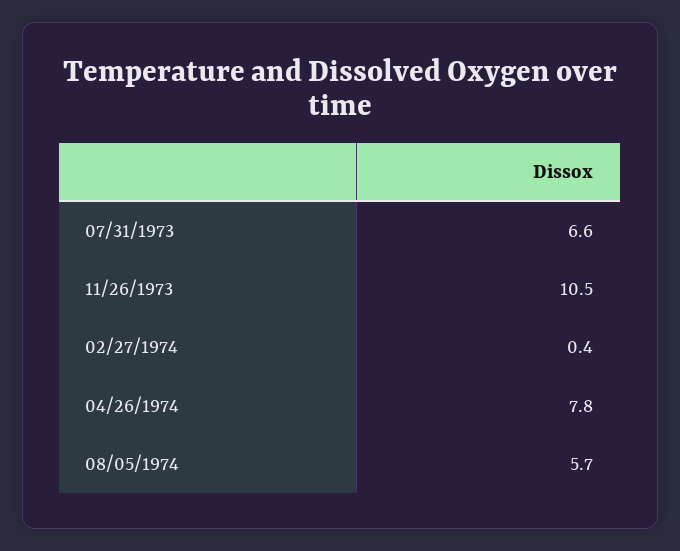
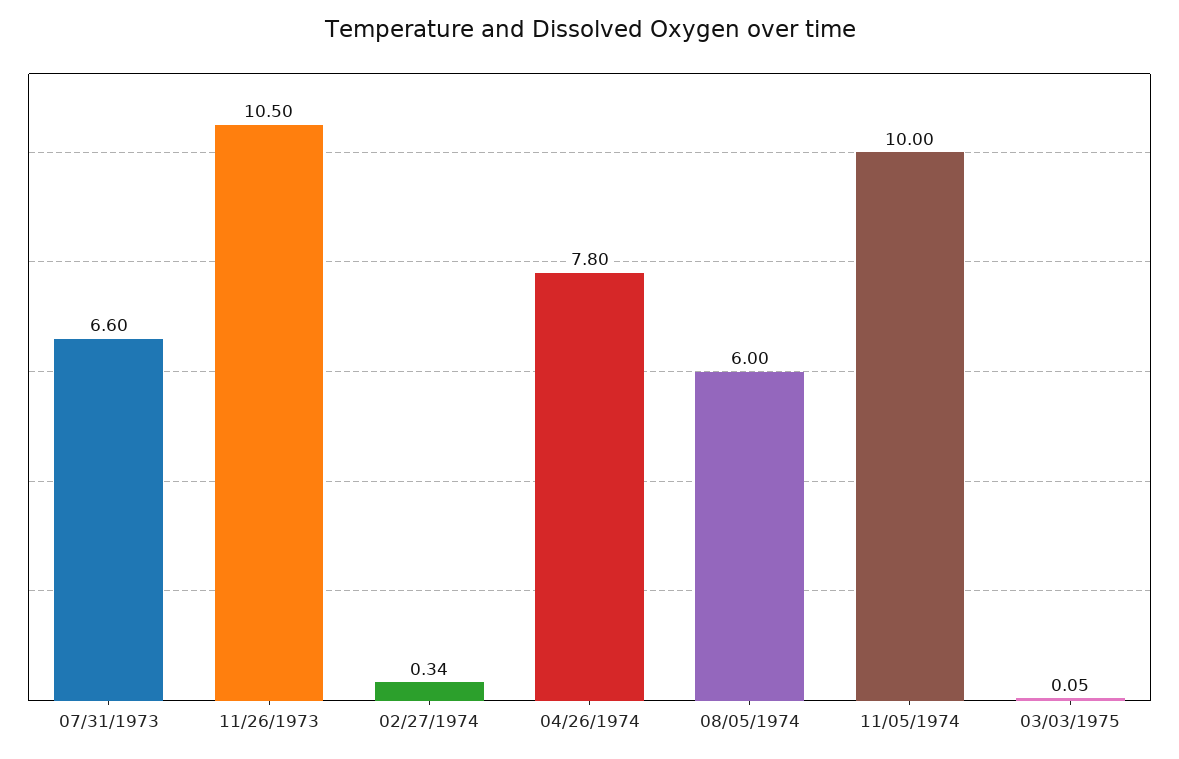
02/27/1974: 0.4 -> 0.34
08/05/1974: 5.7 -> 6
11/05/1974: none -> 10
03/03/1975: none -> 0.05

